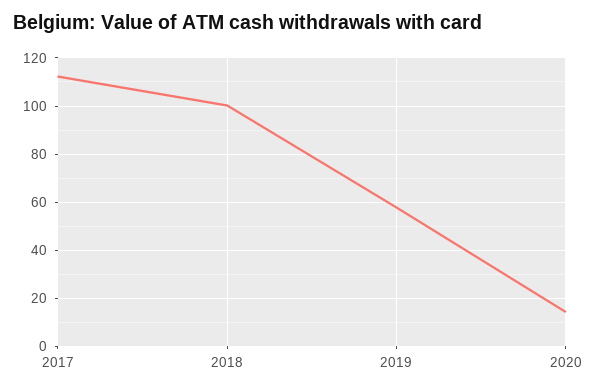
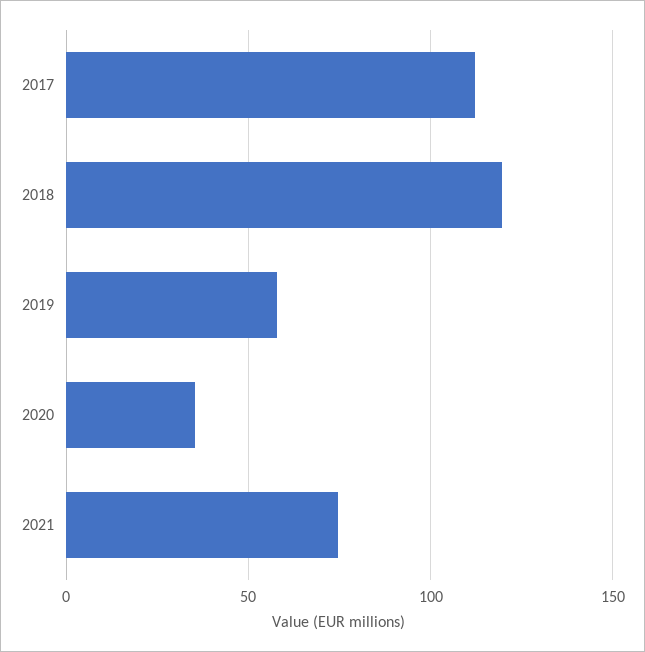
2018: 100 -> 120
2020: 15 -> 35
2021: none -> 75

